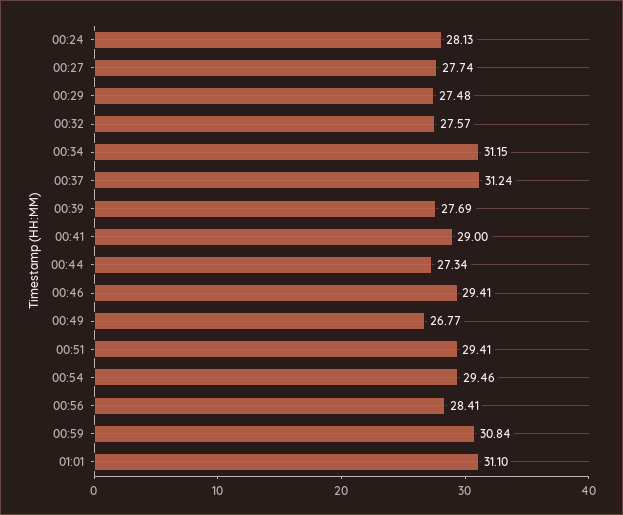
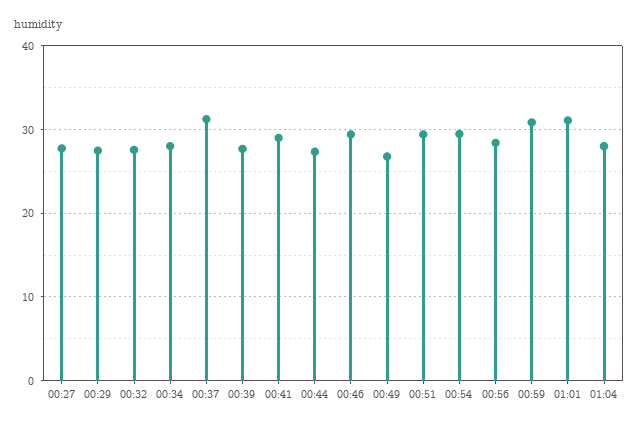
00:24: 28.13 -> none
00:34: 31.15 -> 28
01:04: none -> 28

